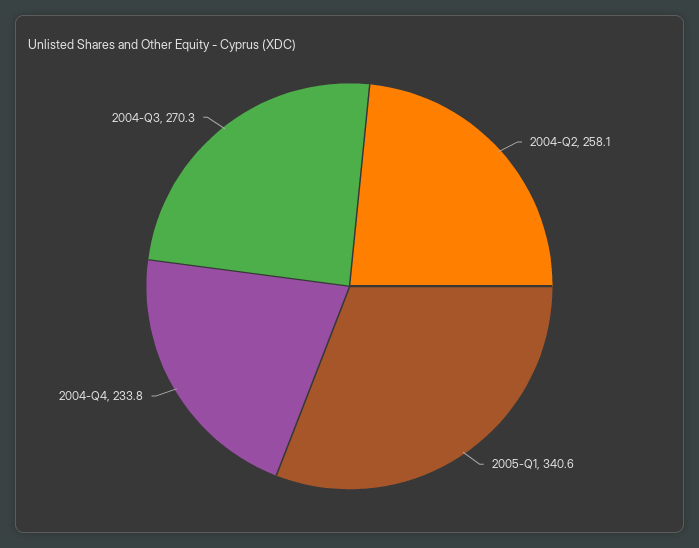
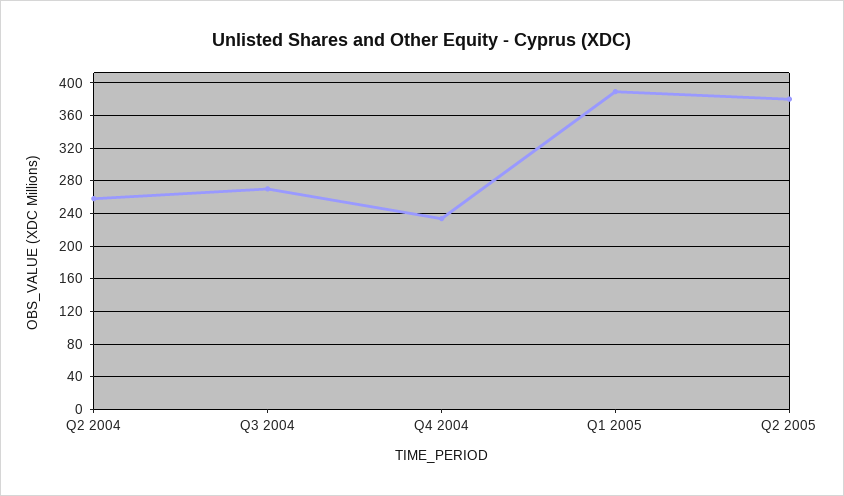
2005-Q1: 340.6 -> 390
Q2 2005: none -> 380

